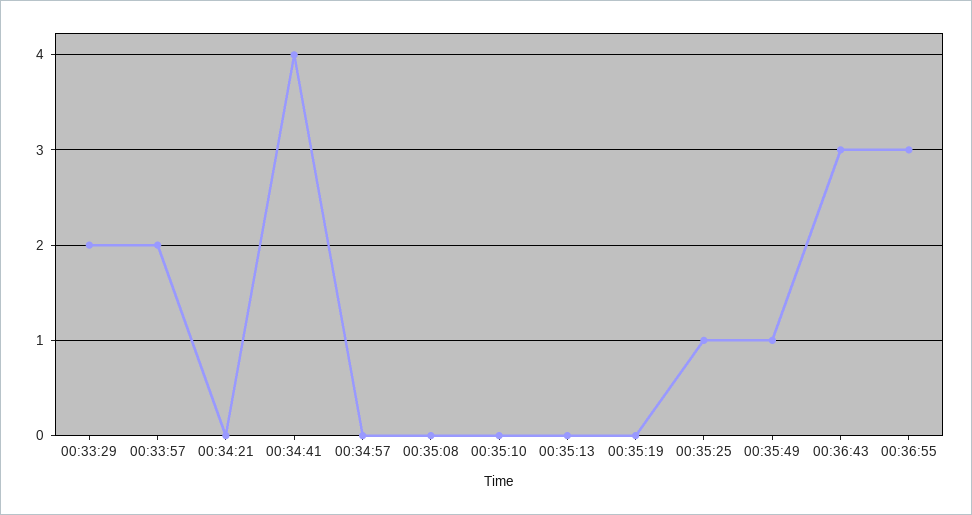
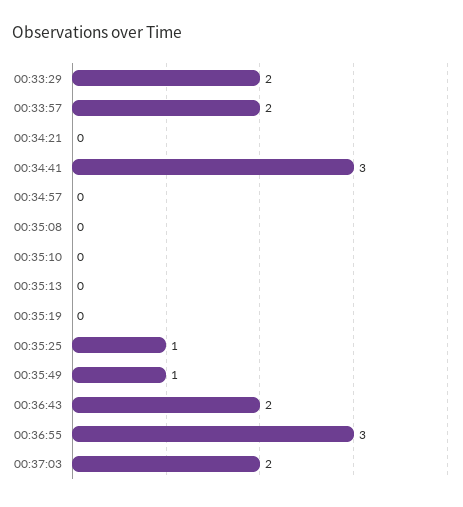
00:34:41: 4 -> 3
00:36:43: 3 -> 2
00:37:03: none -> 2

